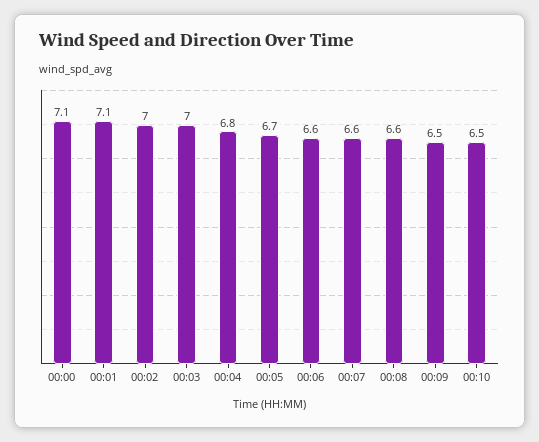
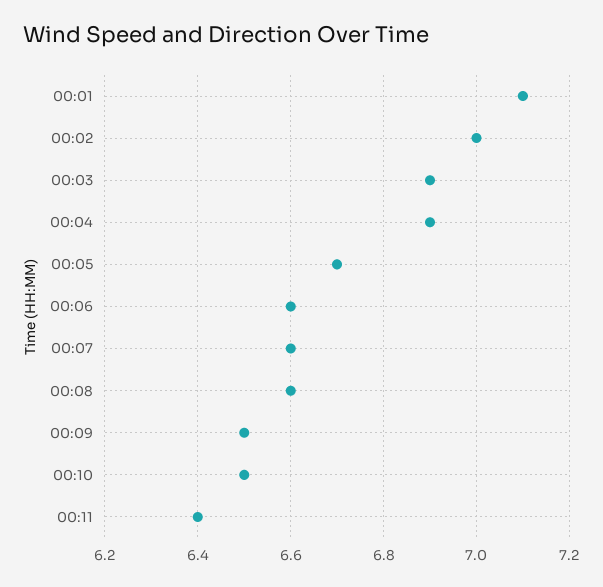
00:00: 7.1 -> none
00:03: 7 -> 6.9
00:04: 6.8 -> 6.9
00:11: none -> 6.4

